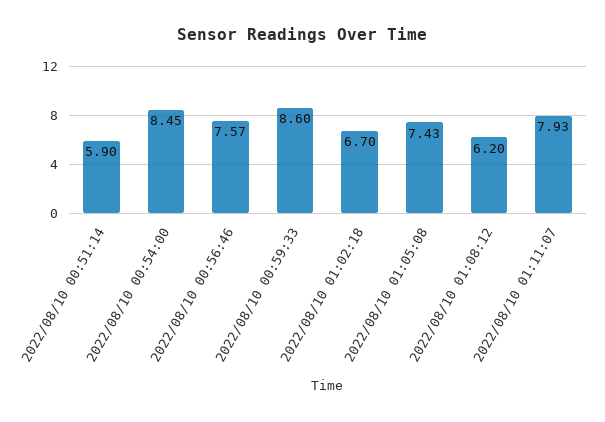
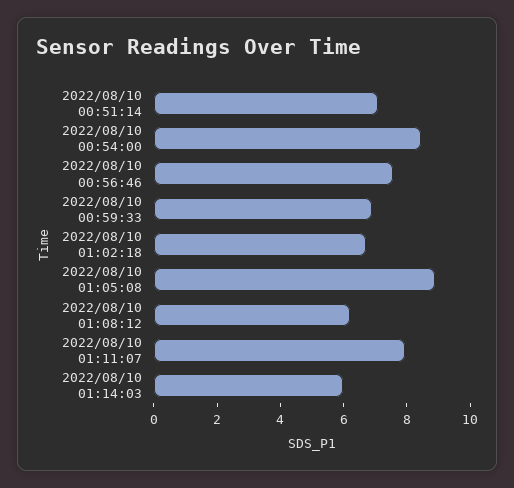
2022/08/10 00:51:14: 5.9 -> 7
2022/08/10 00:59:33: 8.6 -> 7
2022/08/10 01:05:08: 7.43 -> 9
2022/08/10 01:14:03: none -> 6

